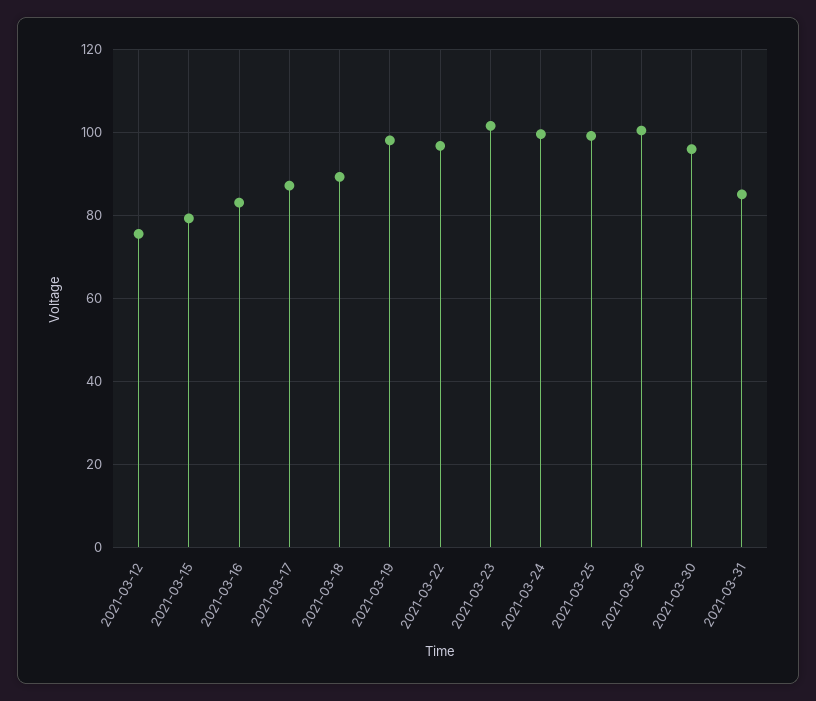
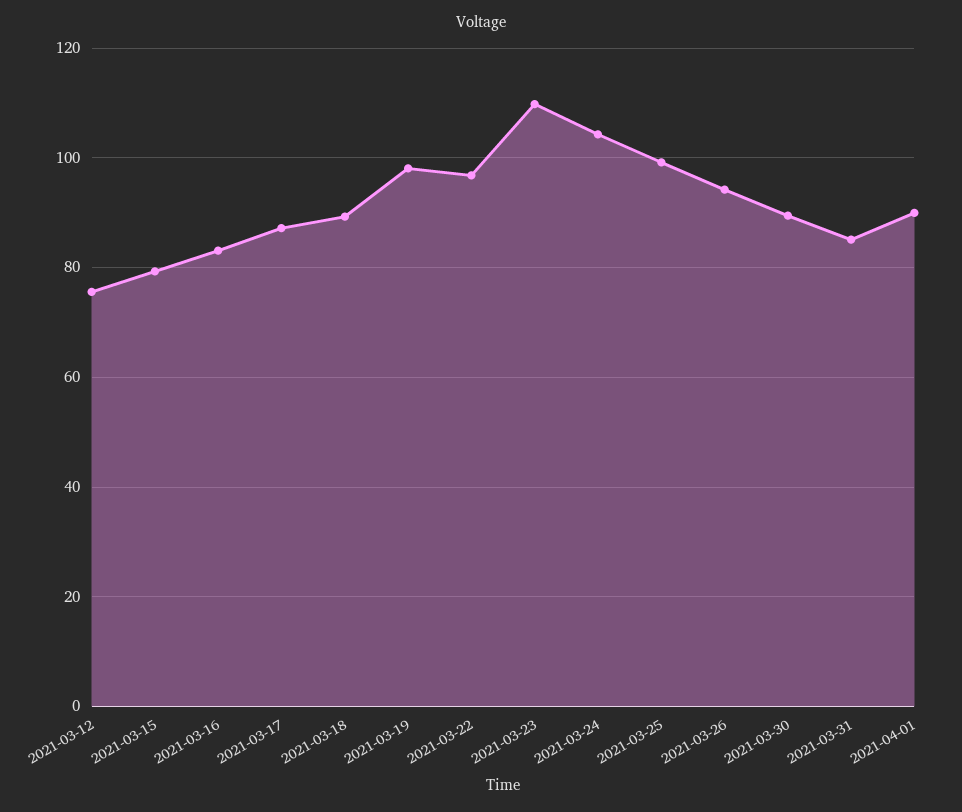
2021-03-23: 102 -> 110
2021-03-24: 100 -> 104
2021-03-26: 100 -> 94
2021-03-30: 96 -> 90
2021-04-01: none -> 90

